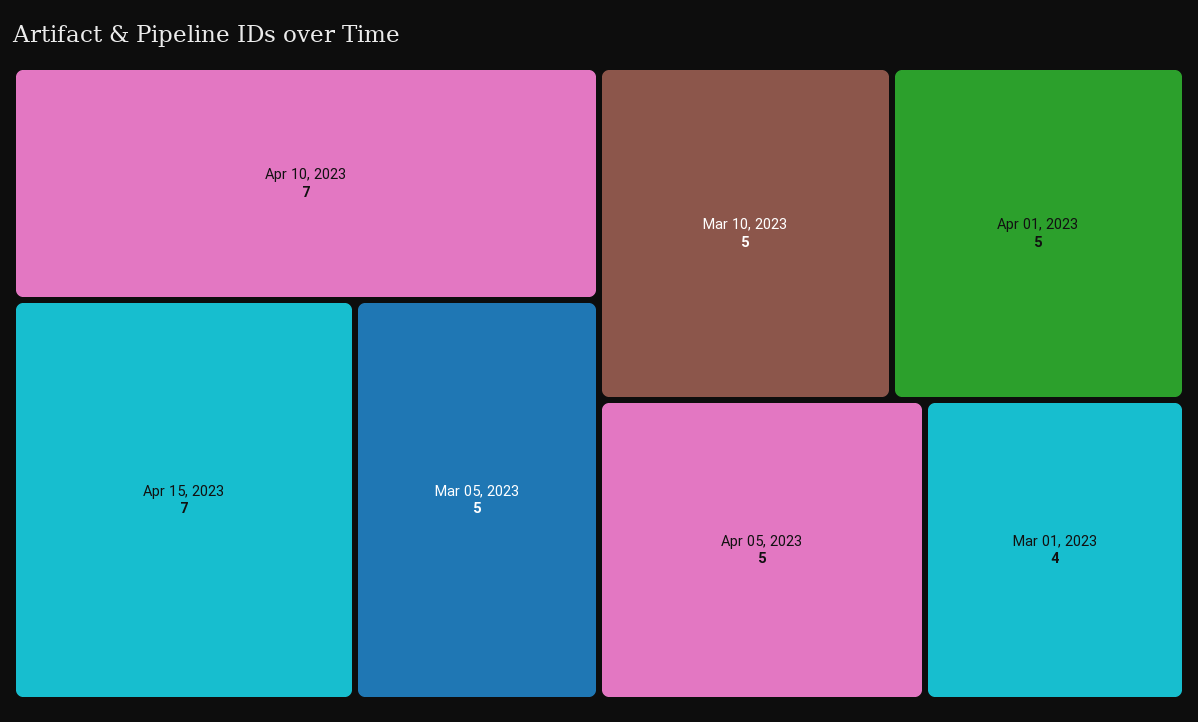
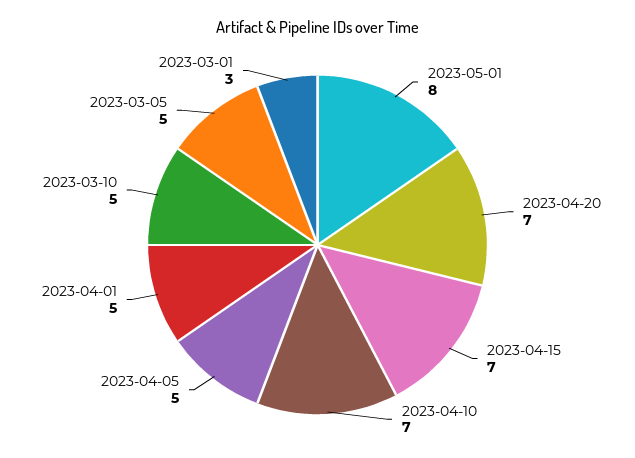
Mar 01, 2023: 4 -> 3
2023-05-01: none -> 8
2023-04-20: none -> 7

